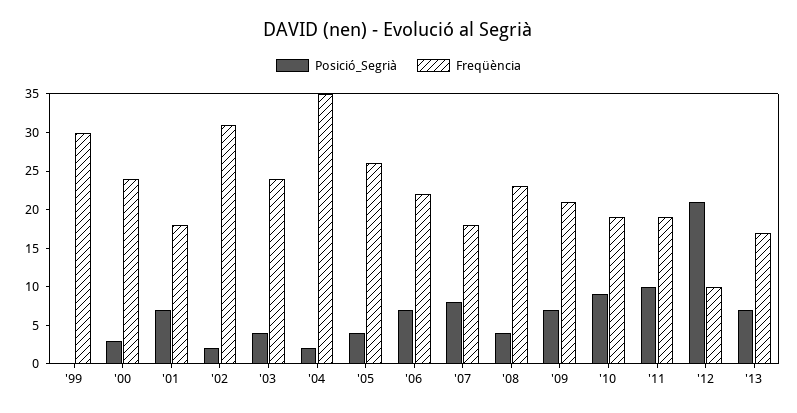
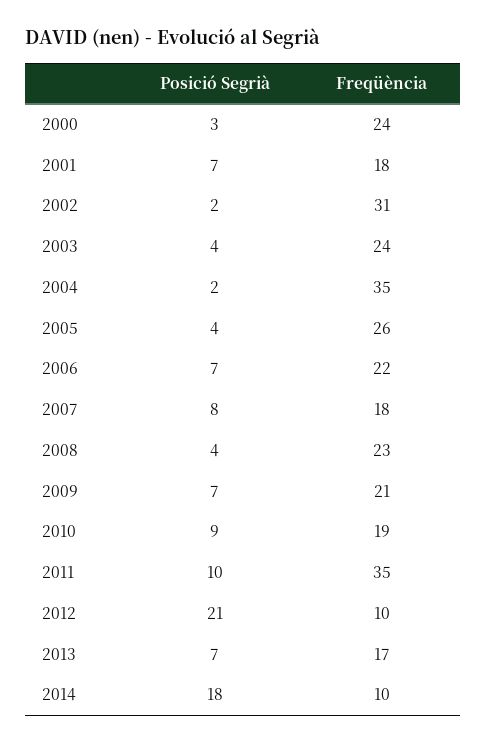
Posició_Segrià, '99: 0 -> none
Freqüència, '99: 30 -> none
Freqüència, '11: 20 -> 35
Posició_Segrià, 2014: none -> 18
Freqüència, 2014: none -> 10

